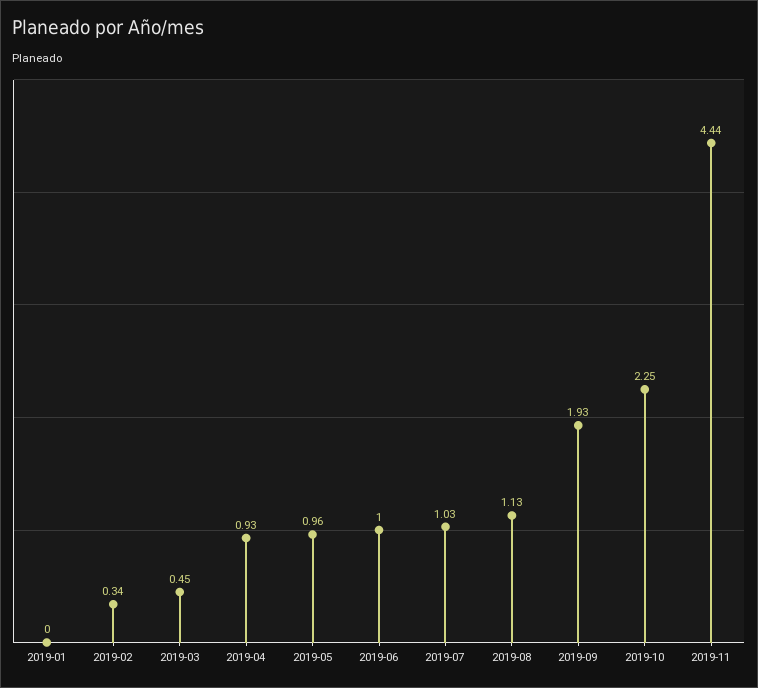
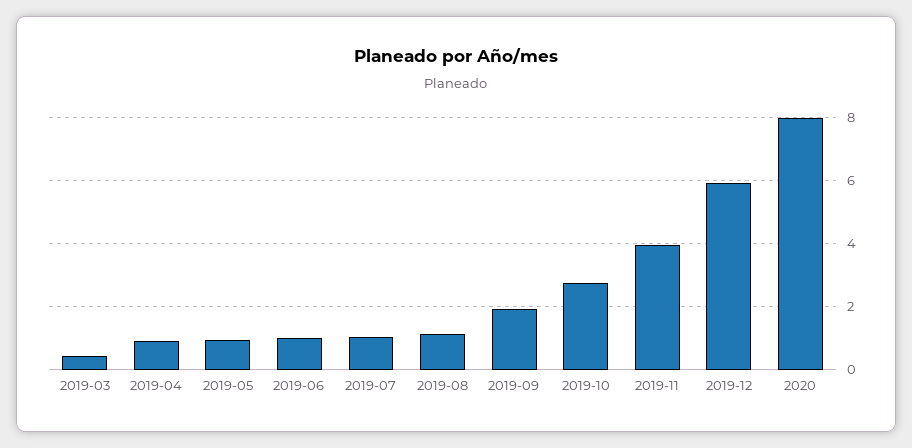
2019-01: 0 -> none
2019-02: 0.34 -> none
2019-10: 2.25 -> 2.8
2019-11: 4.44 -> 4
2019-12: none -> 6
2020: none -> 8

